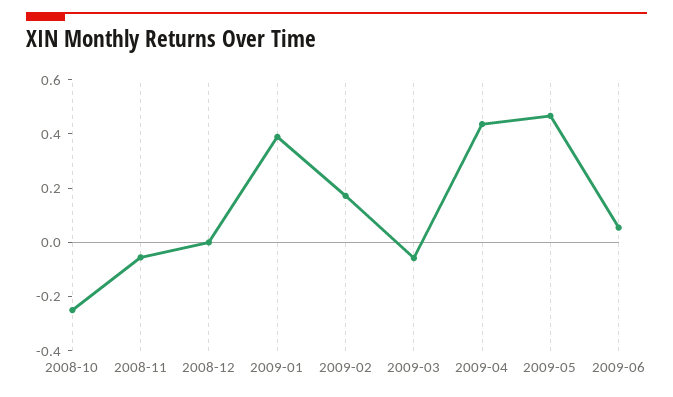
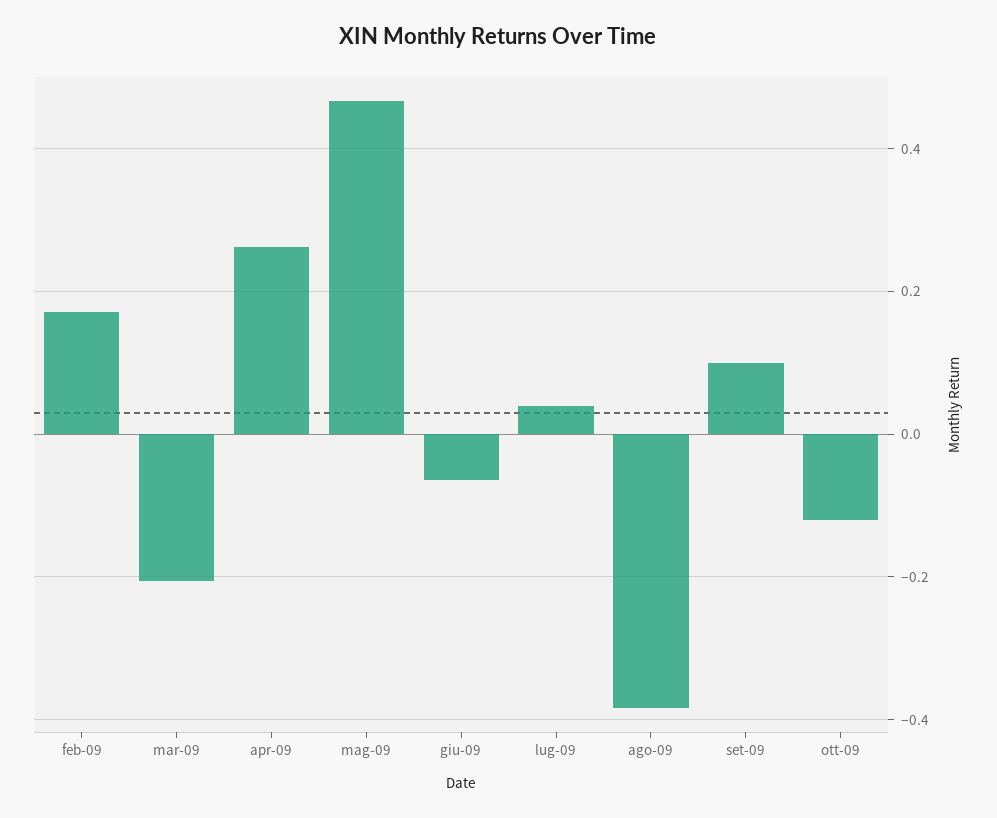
2008-10: -0.25 -> none
2008-11: -0.05 -> none
2008-12: 0 -> none
2009-01: 0.4 -> none
2009-03: -0.05 -> -0.2
2009-04: 0.45 -> 0.26
2009-06: 0.05 -> -0.06
lug-09: none -> 0.04
ago-09: none -> -0.38
set-09: none -> 0.1
ott-09: none -> -0.12

